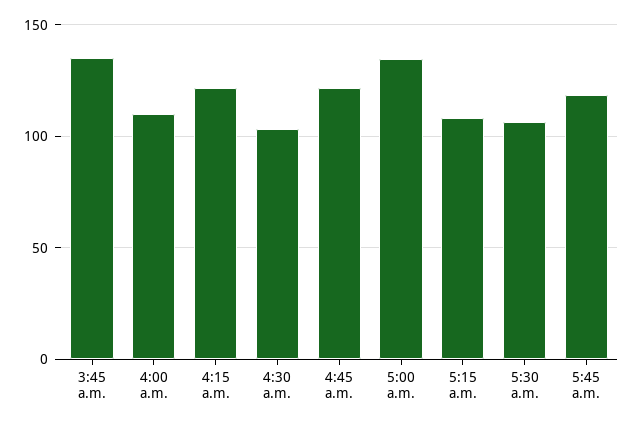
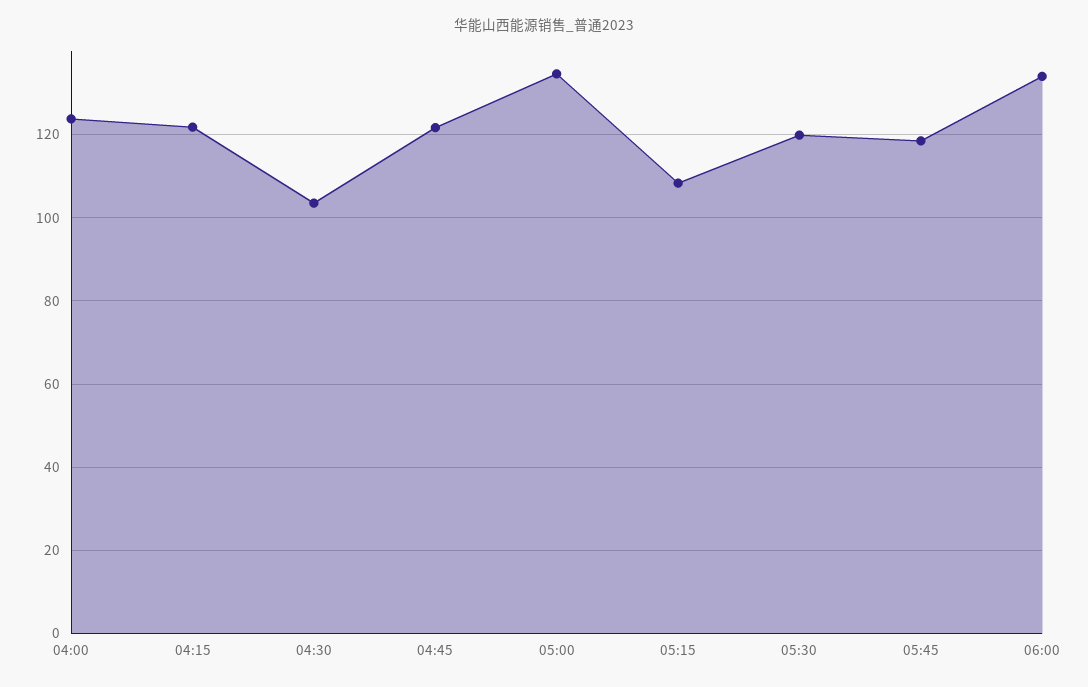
3:45 a.m.: 135 -> none
4:00 a.m.: 110 -> 124
5:30 a.m.: 105 -> 120
06:00: none -> 134

